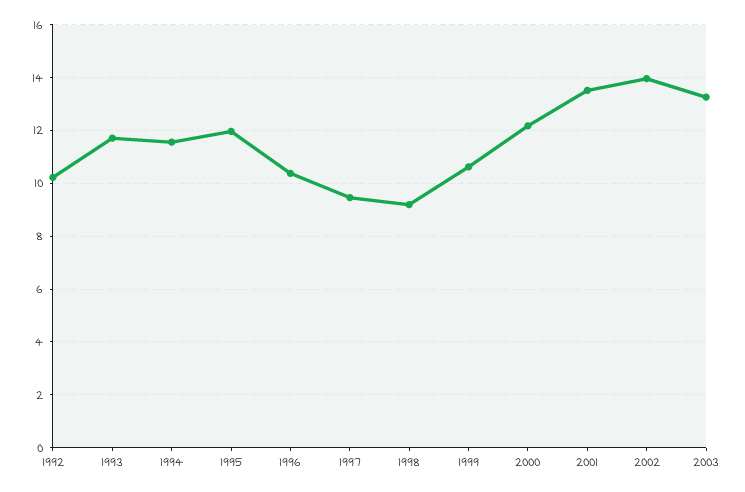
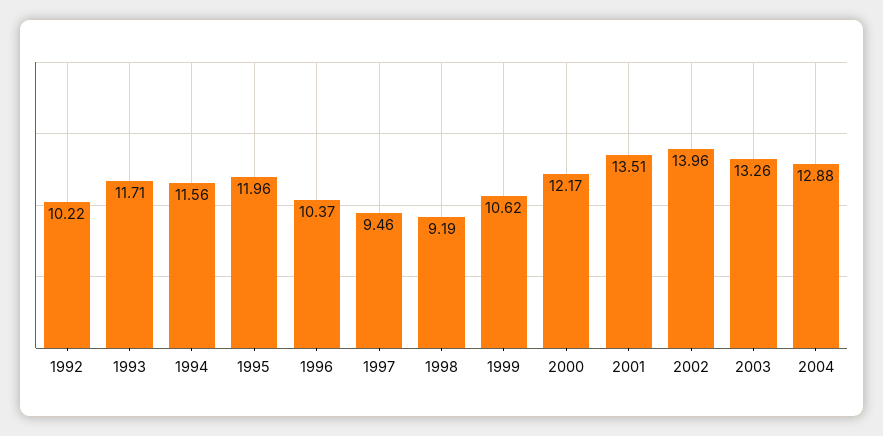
2004: none -> 12.88

